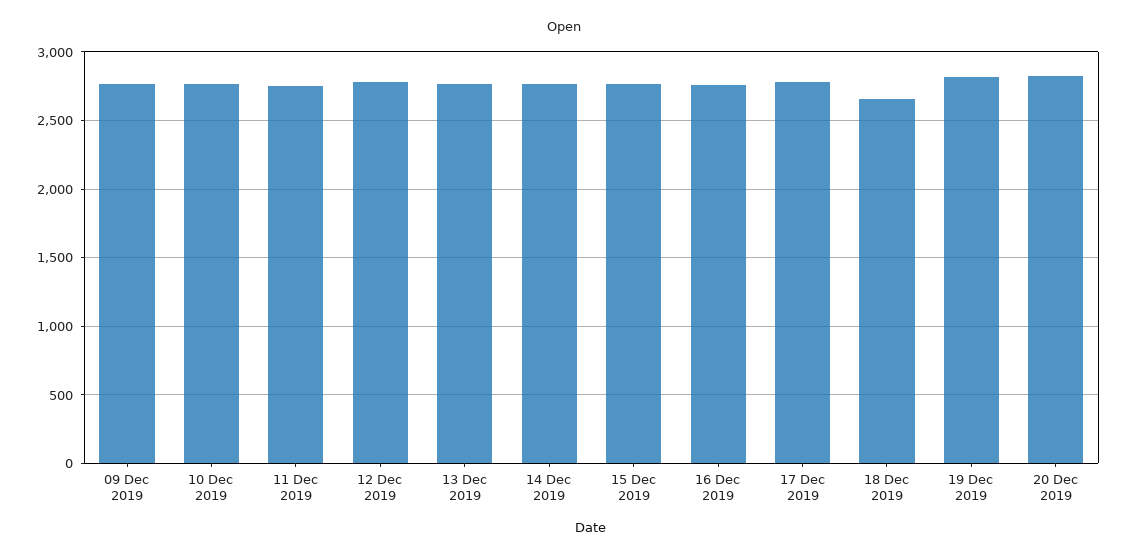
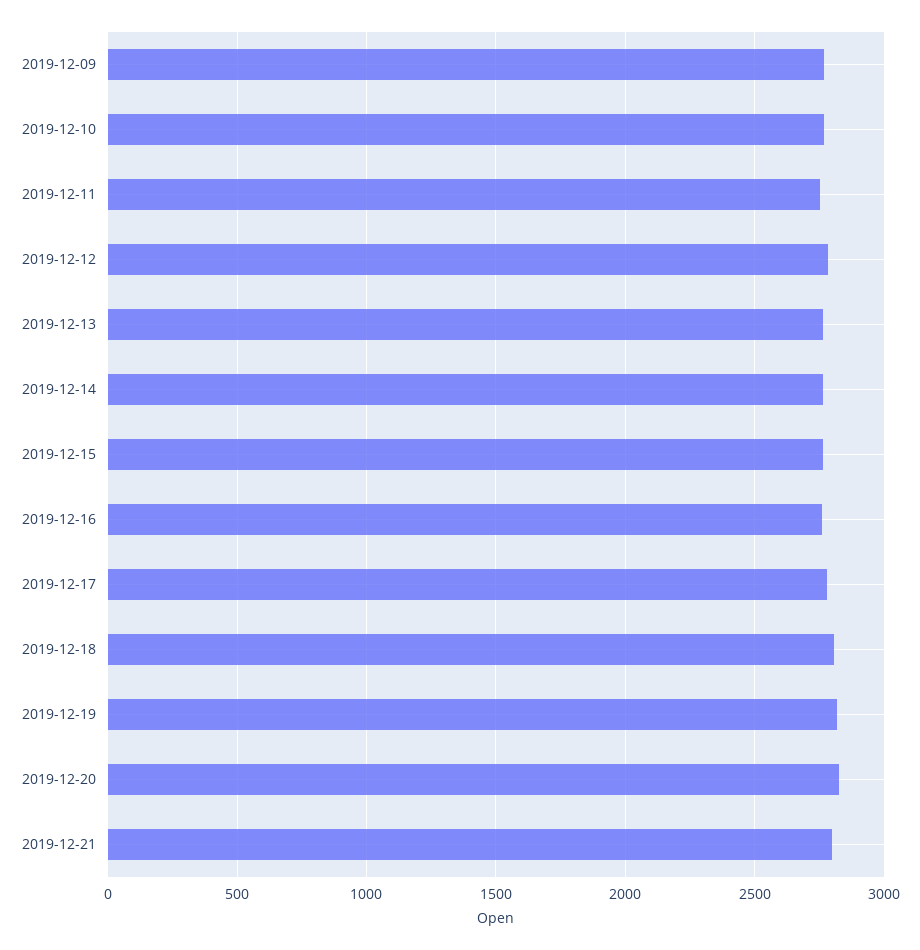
18 Dec 2019: 2650 -> 2800
2019-12-21: none -> 2800

